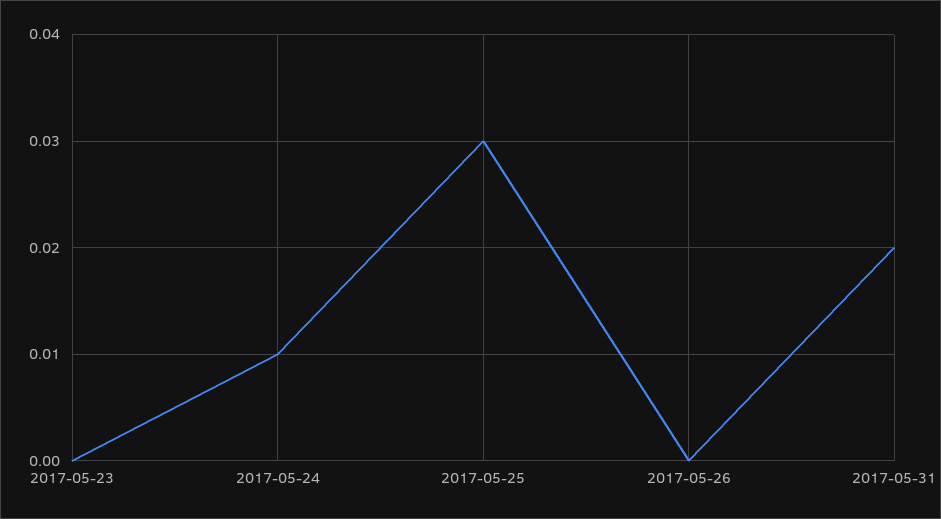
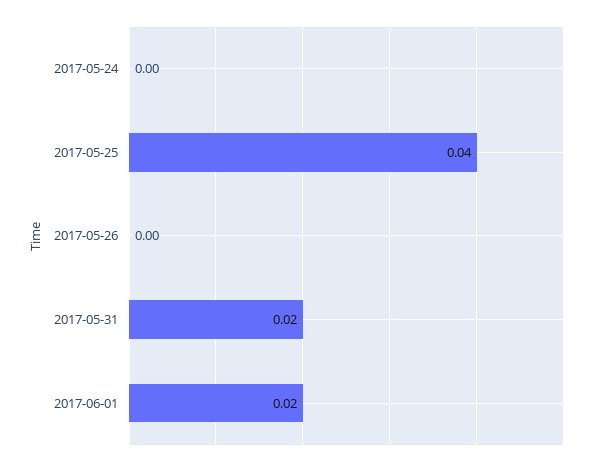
2017-05-23: 0 -> none
2017-05-24: 0.01 -> 0
2017-05-25: 0.03 -> 0.04
2017-06-01: none -> 0.02

